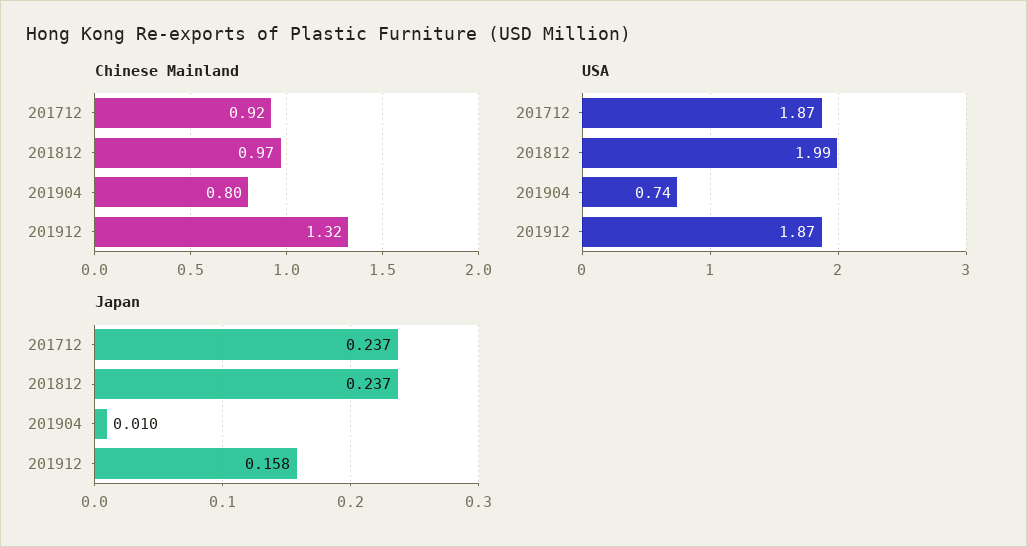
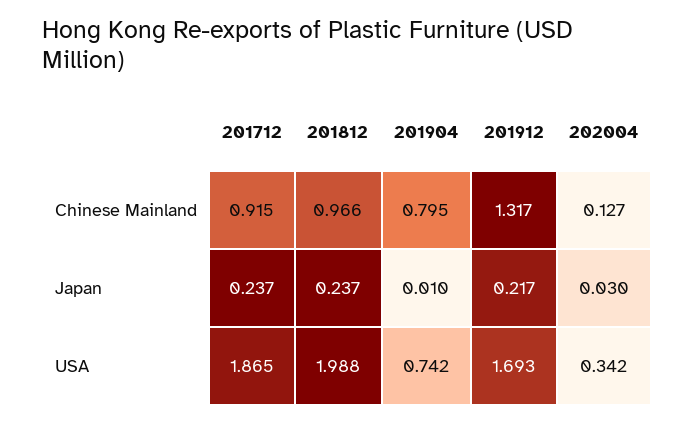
USA, 201912: 1.87 -> 1.693
Japan, 201912: 0.158 -> 0.217
Chinese Mainland, 202004: none -> 0.127
Japan, 202004: none -> 0.03
USA, 202004: none -> 0.342

